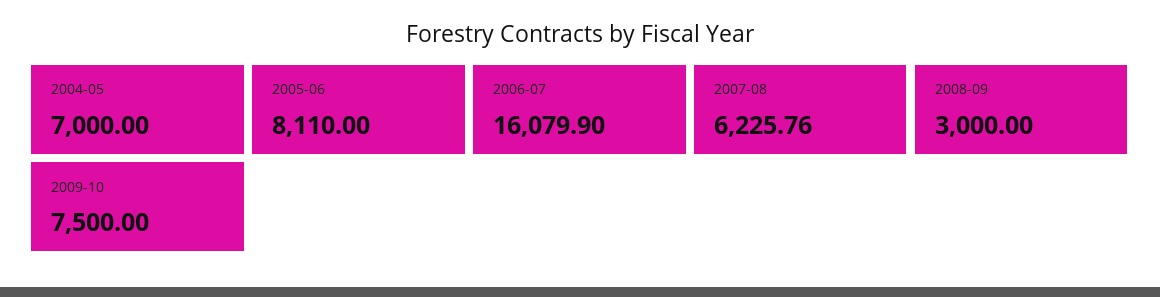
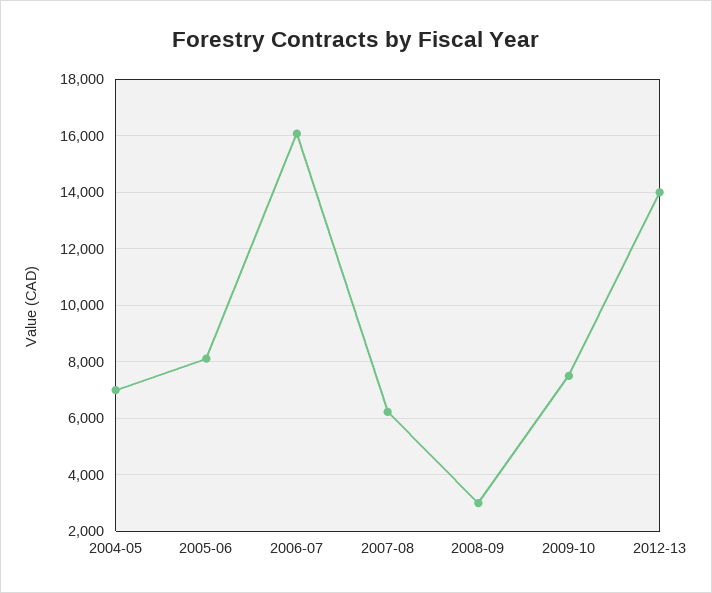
2012-13: none -> 14000

